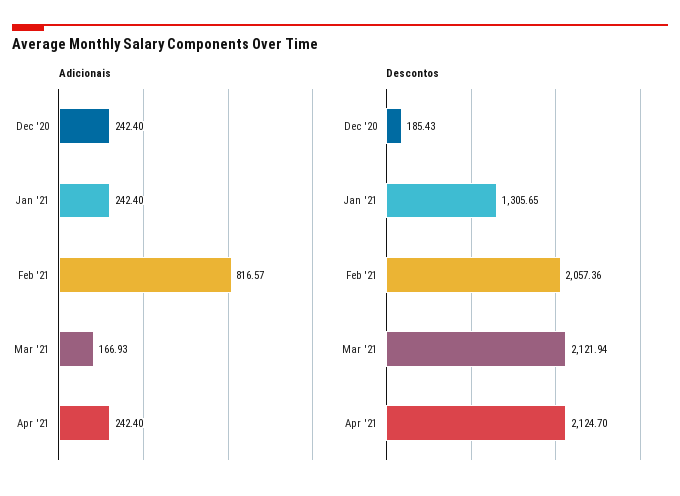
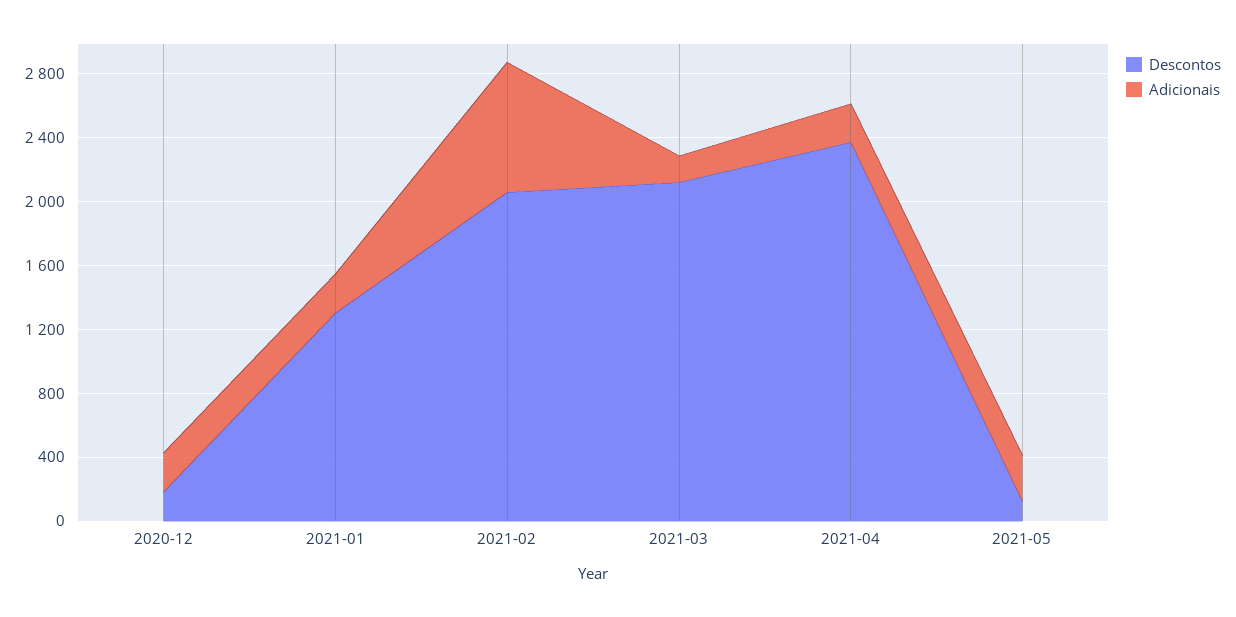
Descontos, Apr '21: 2124.7 -> 2400
Descontos, 2021-05: none -> 100
Adicionais, 2021-05: none -> 300

